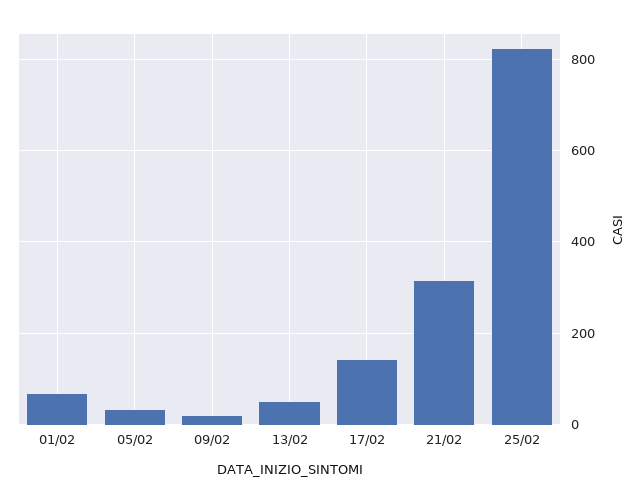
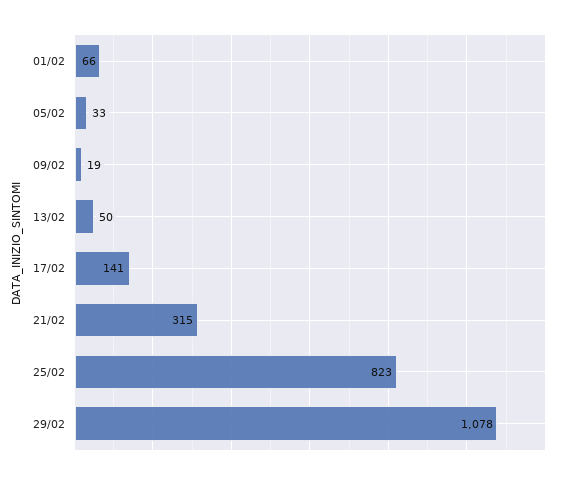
29/02: none -> 1078

